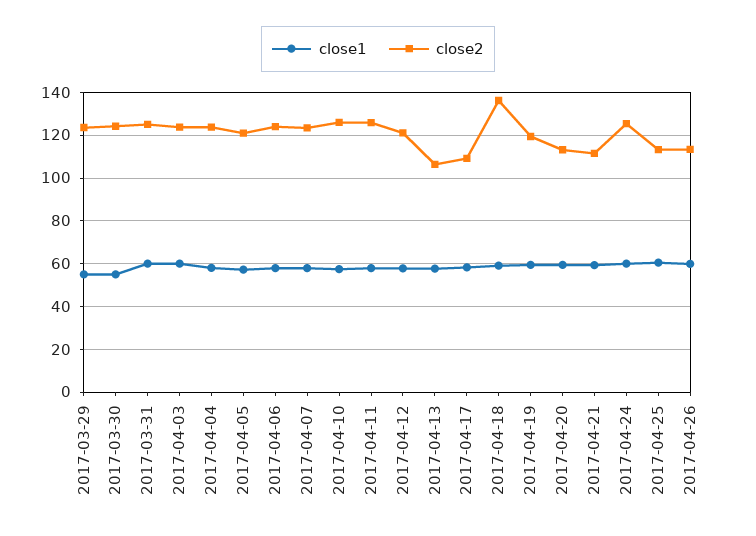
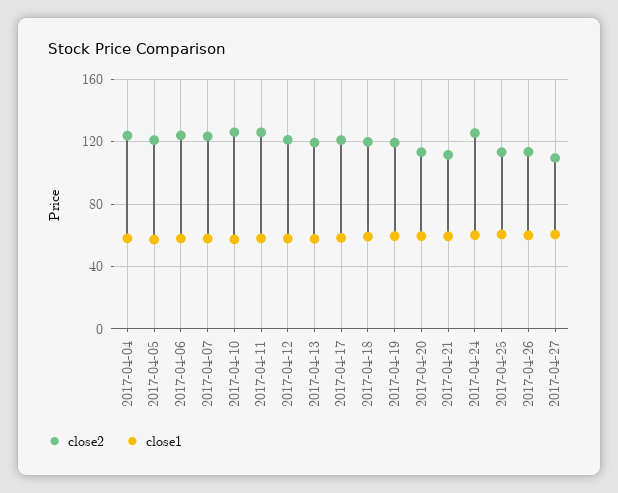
close1, 2017-03-29: 55 -> none
close2, 2017-03-29: 125 -> none
close1, 2017-03-30: 55 -> none
close2, 2017-03-30: 125 -> none
close1, 2017-03-31: 60 -> none
close2, 2017-03-31: 125 -> none
close1, 2017-04-03: 60 -> none
close2, 2017-04-03: 125 -> none
close2, 2017-04-13: 105 -> 120
close2, 2017-04-17: 110 -> 120
close2, 2017-04-18: 135 -> 120
close2, 2017-04-27: none -> 110
close1, 2017-04-27: none -> 60

